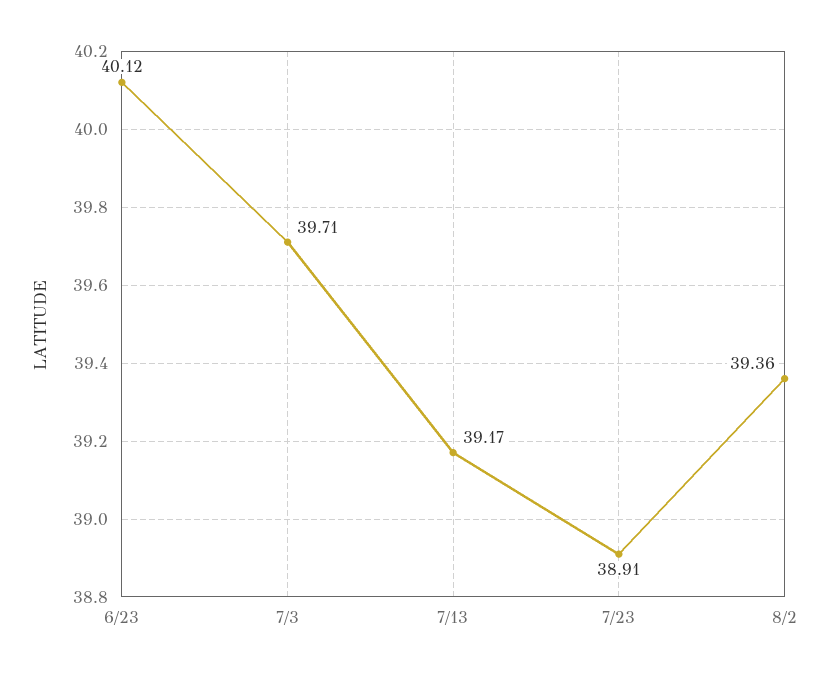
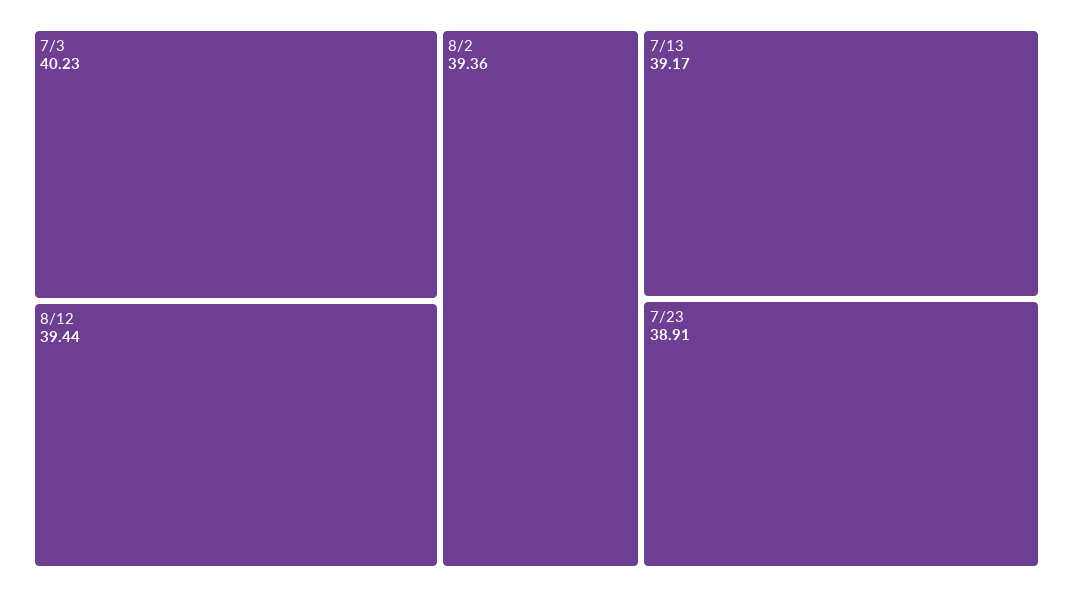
6/23: 40.12 -> none
7/3: 39.71 -> 40.23
8/12: none -> 39.44

